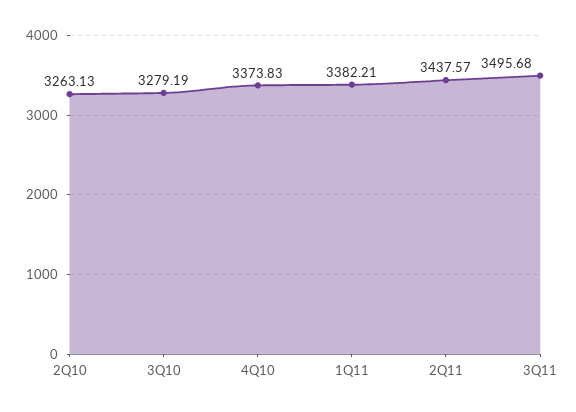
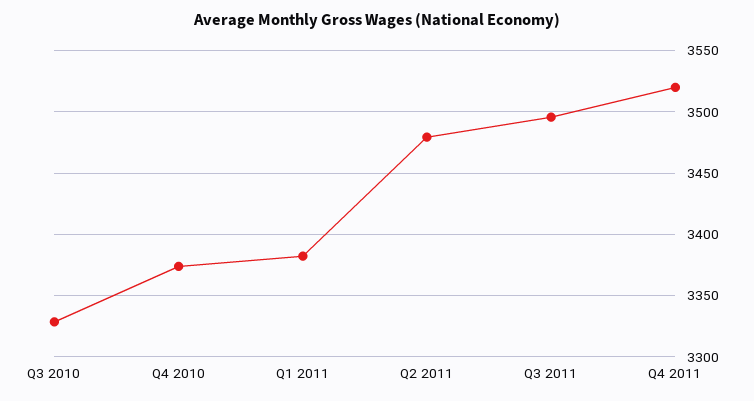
2Q10: 3263.13 -> none
3Q10: 3279.19 -> 3330
2Q11: 3437.57 -> 3480
Q4 2011: none -> 3520

